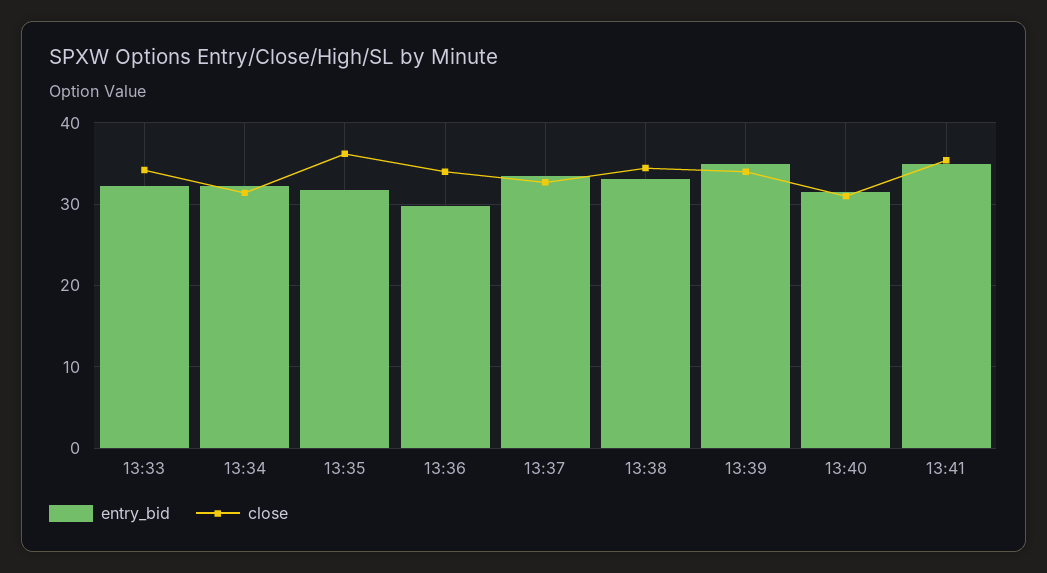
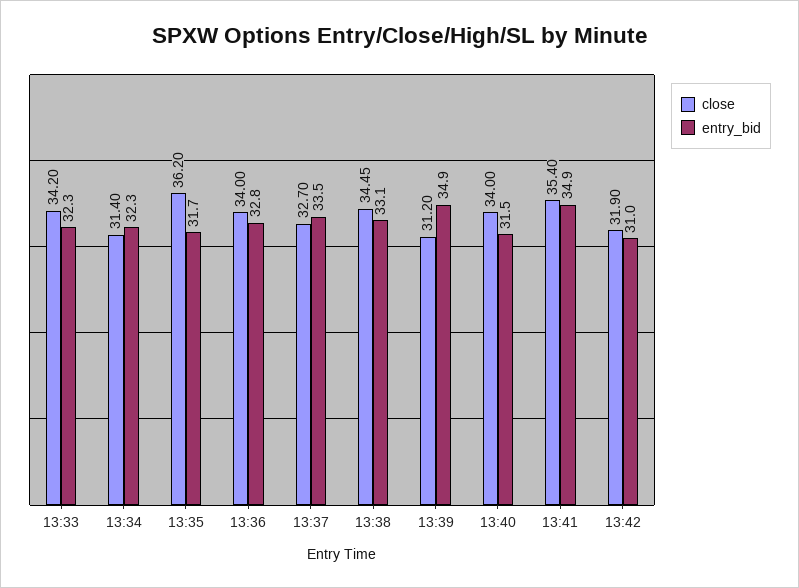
entry_bid, 13:36: 30 -> 32.8
close, 13:39: 34 -> 31.2
close, 13:40: 31 -> 34
close, 13:42: none -> 31.9
entry_bid, 13:42: none -> 31

